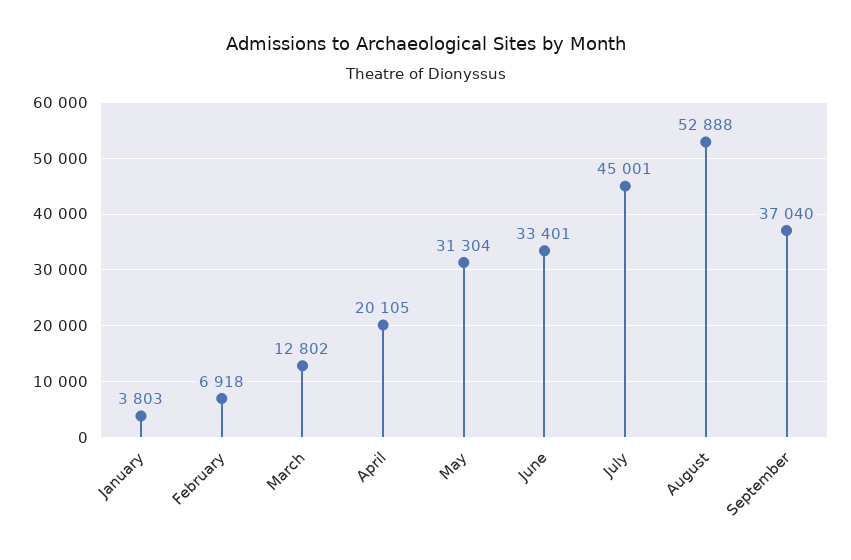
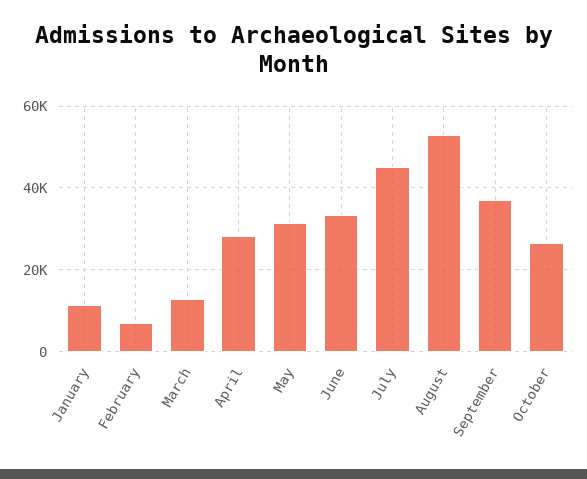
January: 3803 -> 12000
April: 20105 -> 28000
October: none -> 26000

